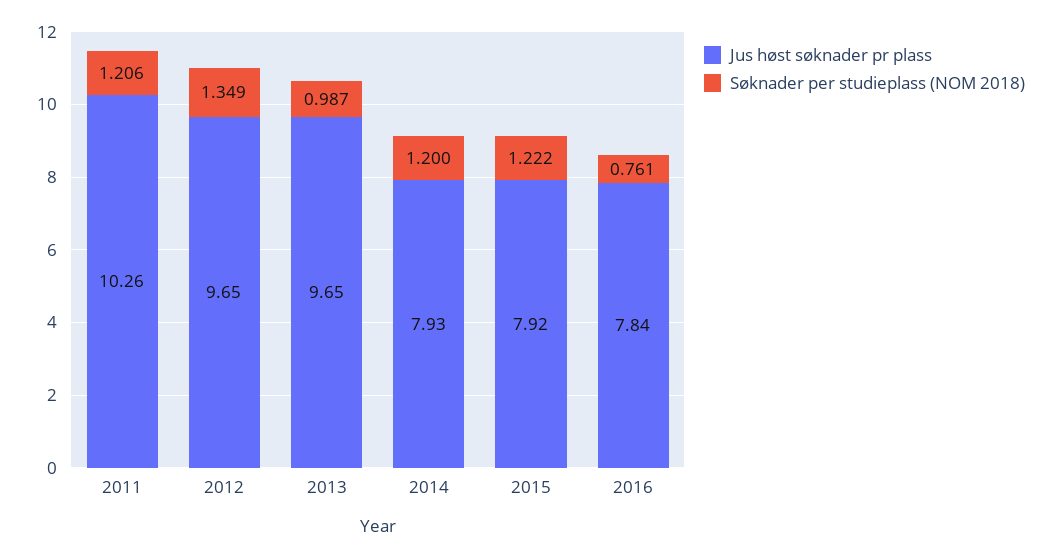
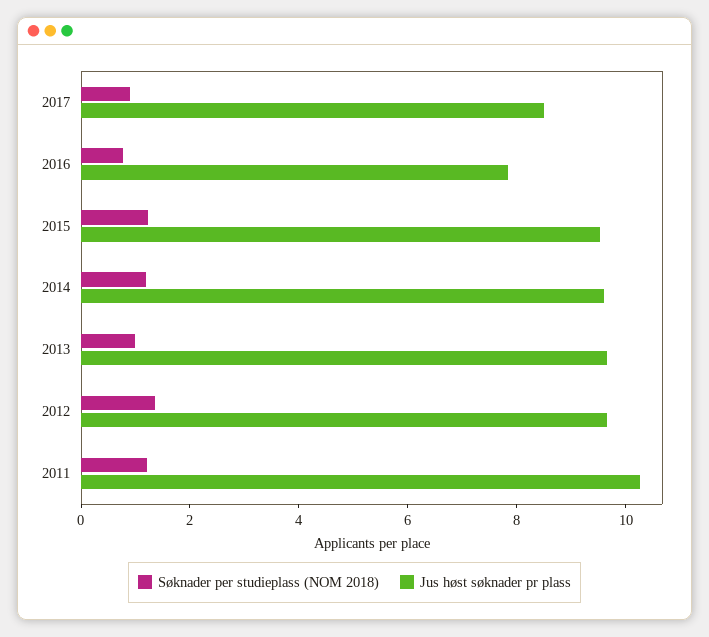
Jus høst søknader pr plass, 2014: 7.93 -> 9.5
Jus høst søknader pr plass, 2015: 7.92 -> 9.5
Søknader per studieplass (NOM 2018), 2017: none -> 1
Jus høst søknader pr plass, 2017: none -> 8.5

